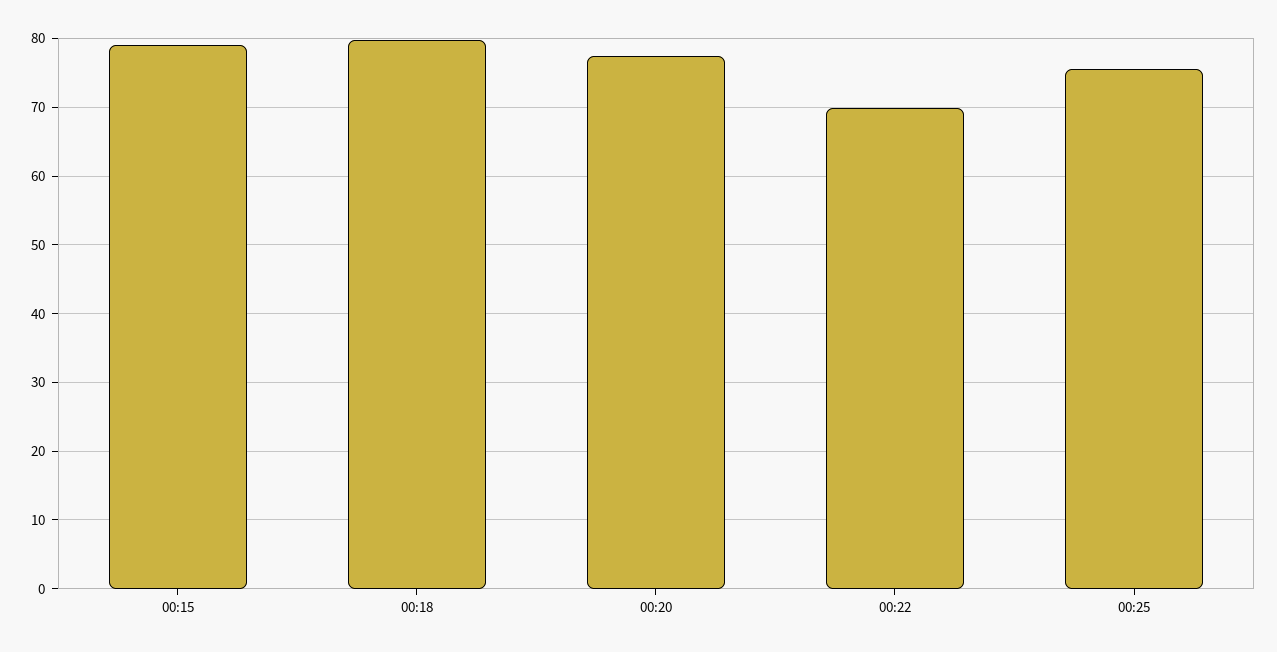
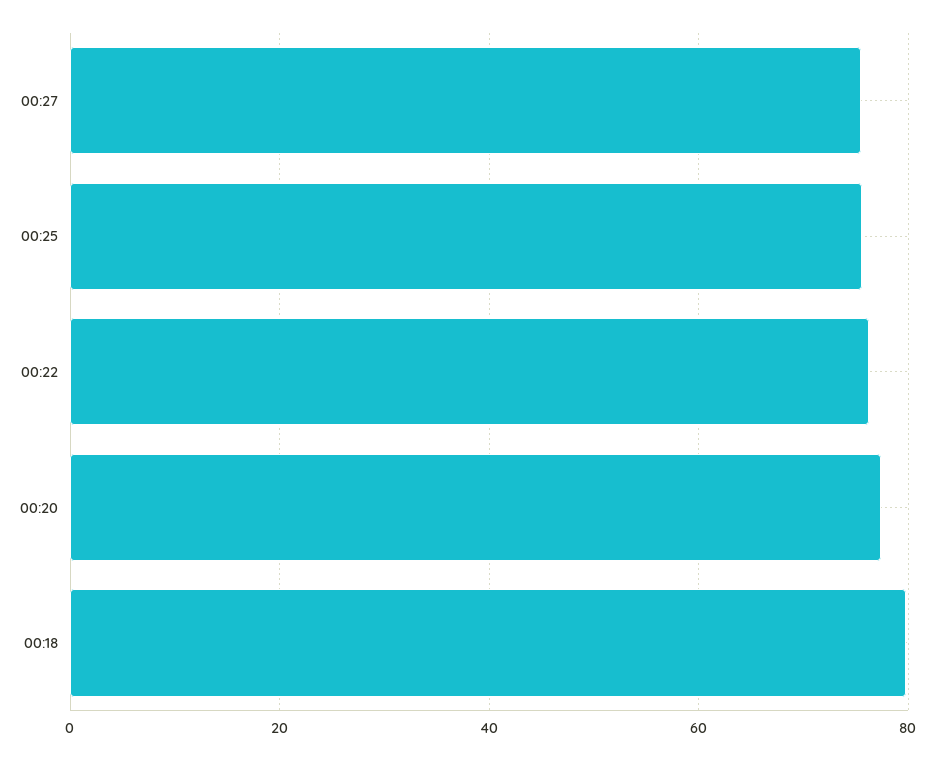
00:15: 79 -> none
00:22: 70 -> 76
00:27: none -> 76

